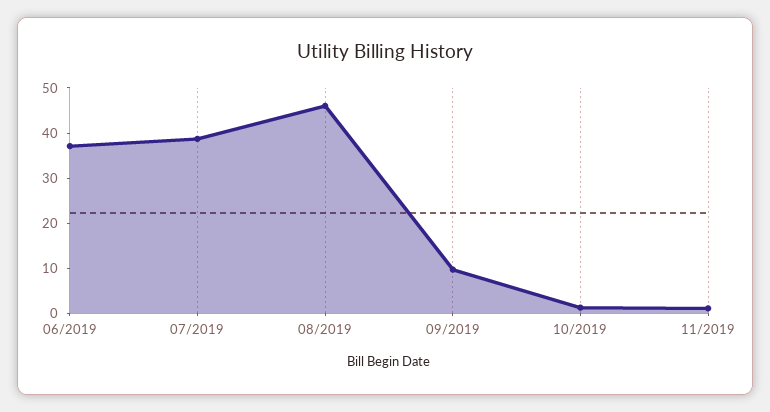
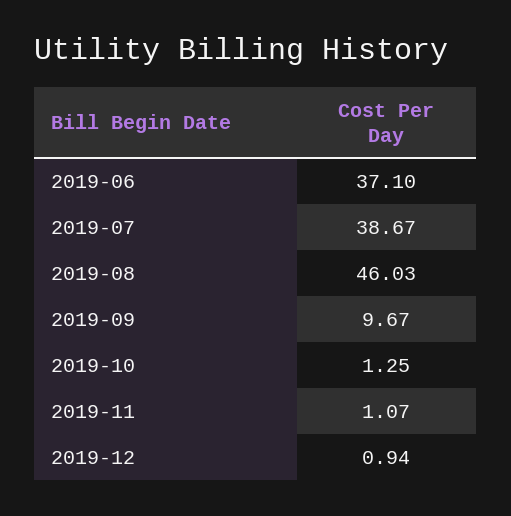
2019-12: none -> 0.94

